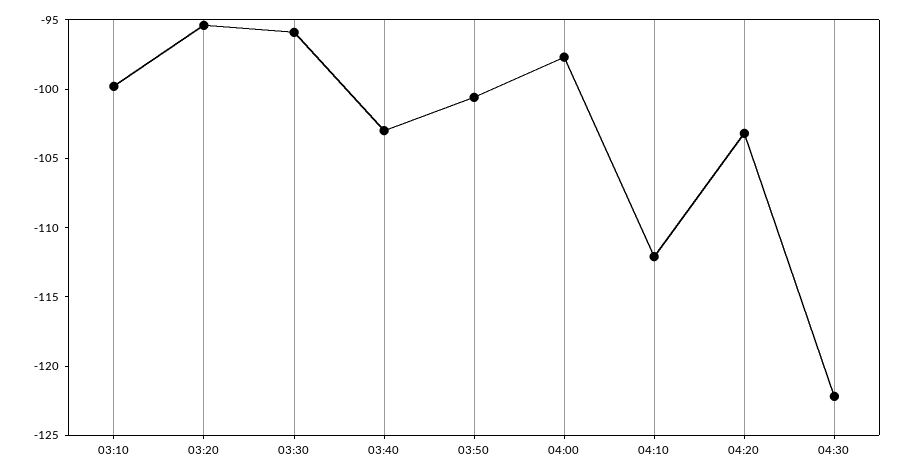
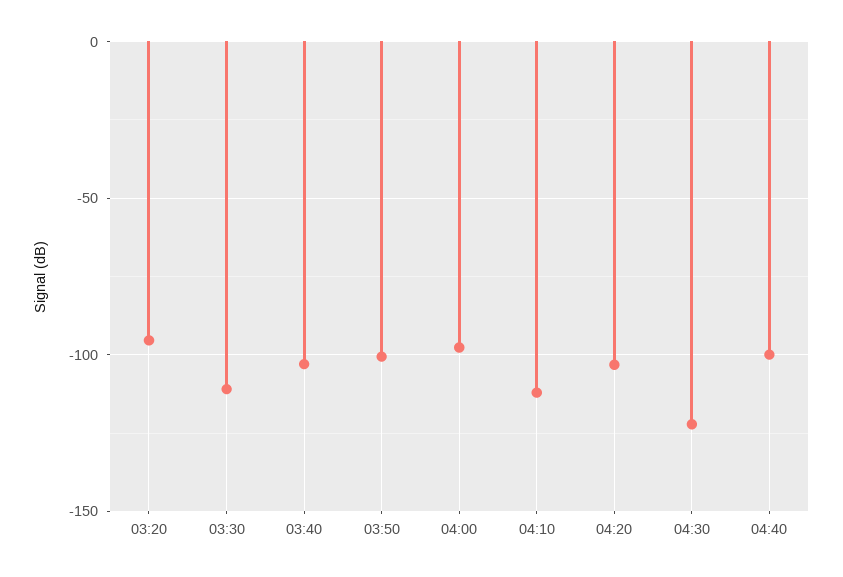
03:10: -100 -> none
03:30: -96 -> -110
04:40: none -> -100

